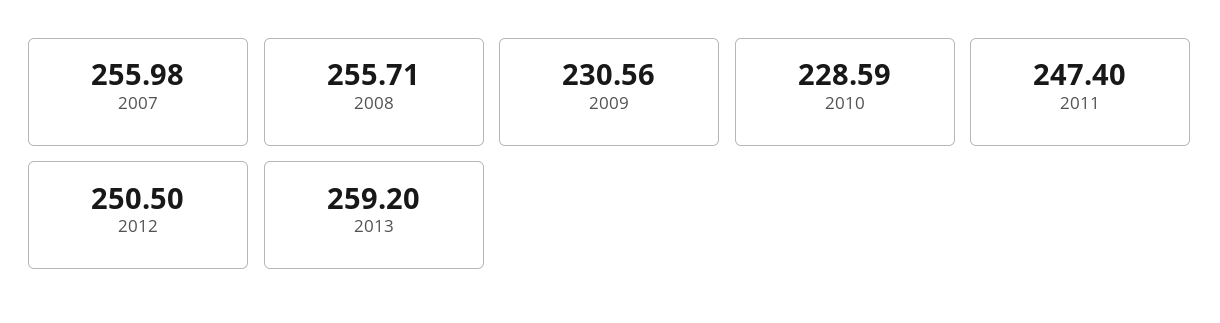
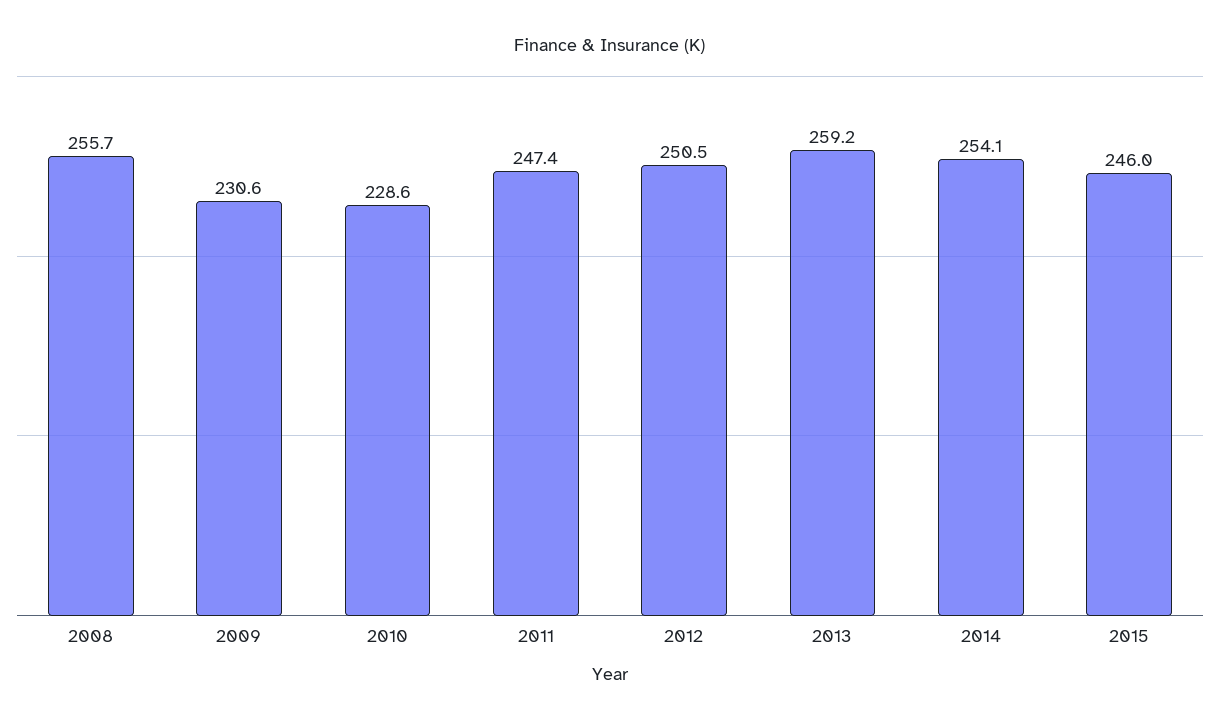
2007: 255.98 -> none
2014: none -> 254.1
2015: none -> 246

